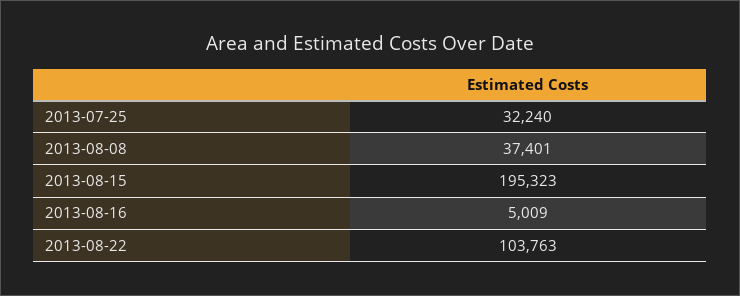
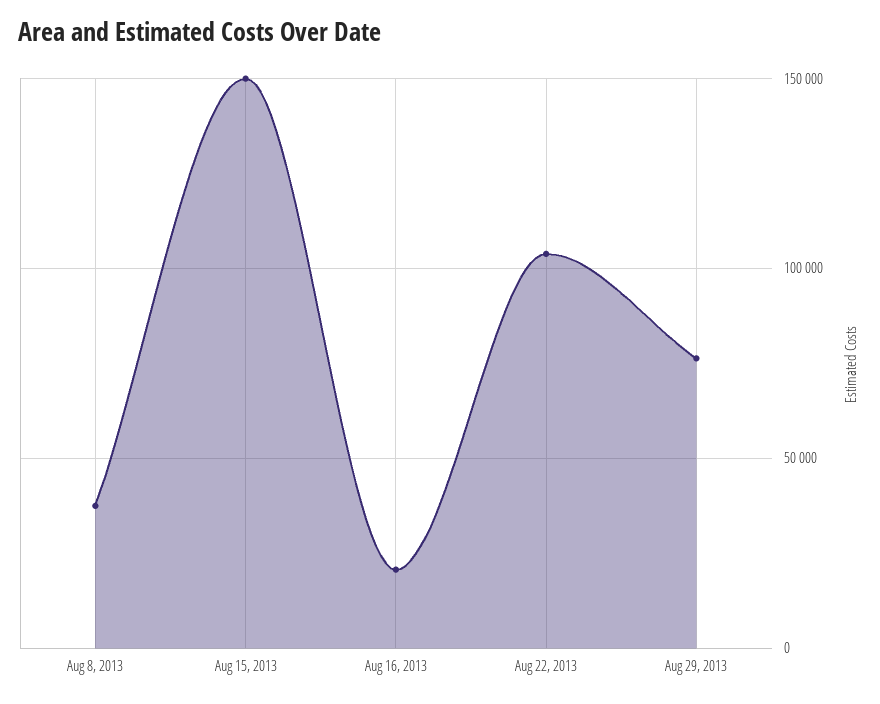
2013-07-25: 32240 -> none
2013-08-15: 195323 -> 150000
2013-08-16: 5009 -> 20000
Aug 29, 2013: none -> 75000

